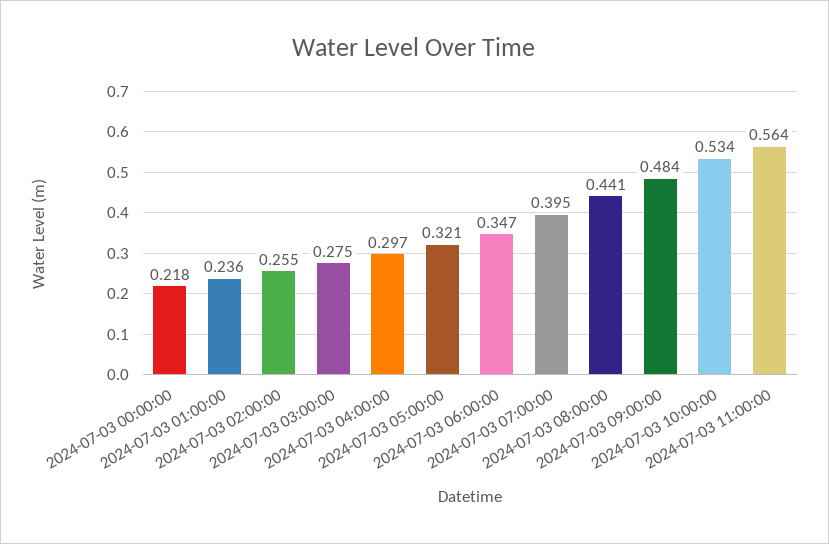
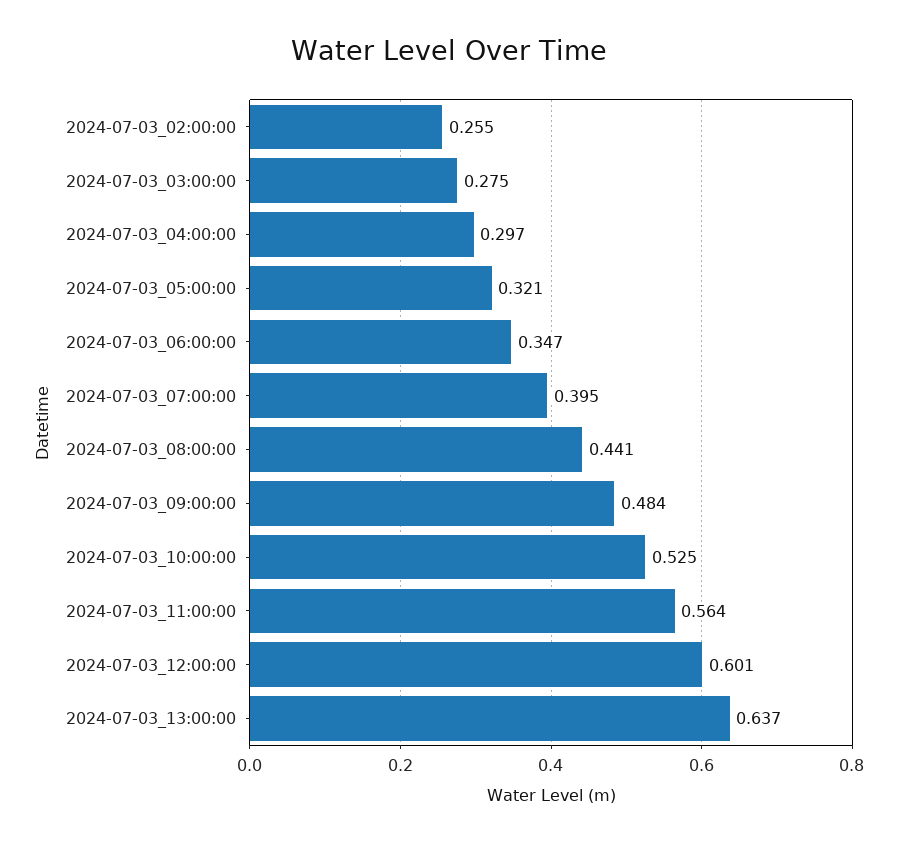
2024-07-03 00:00:00: 0.218 -> none
2024-07-03 01:00:00: 0.236 -> none
2024-07-03 10:00:00: 0.534 -> 0.525
2024-07-03_12:00:00: none -> 0.601
2024-07-03_13:00:00: none -> 0.637

